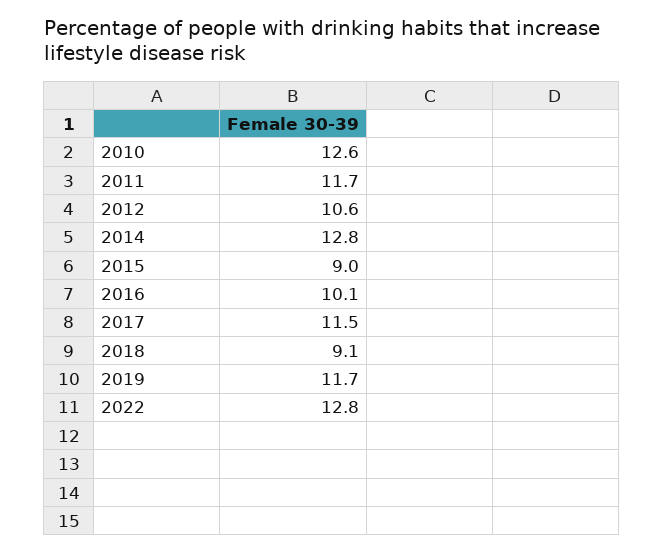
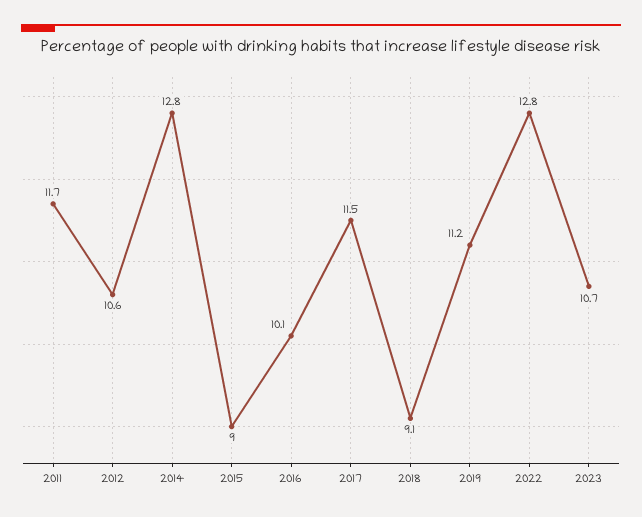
2010: 12.6 -> none
2019: 11.7 -> 11.2
2023: none -> 10.7

